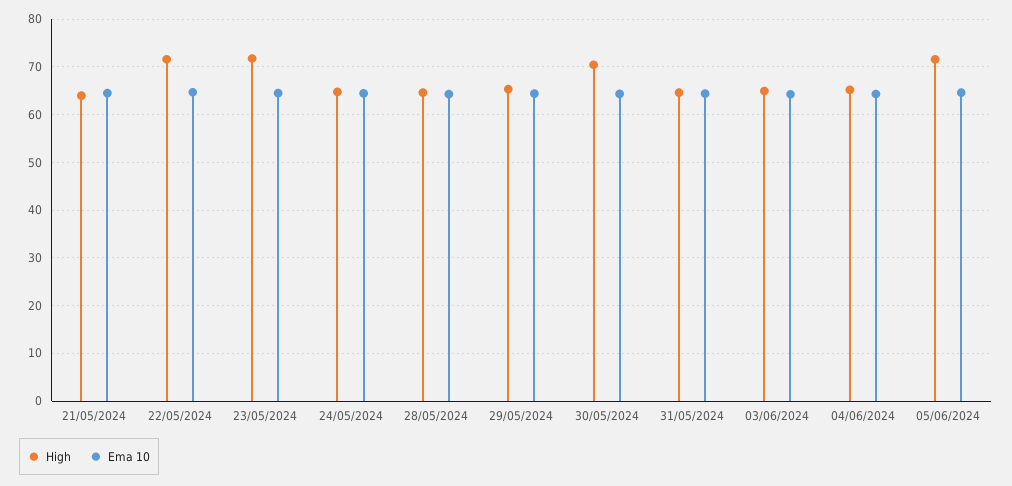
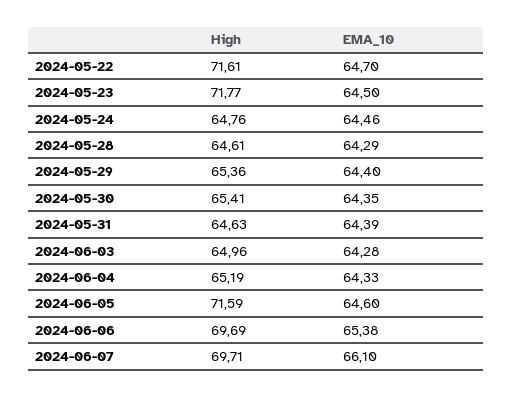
High, 21/05/2024: 64 -> none
Ema 10, 21/05/2024: 64 -> none
High, 30/05/2024: 70 -> 65.41
High, 2024-06-06: none -> 69.69
Ema 10, 2024-06-06: none -> 65.38
High, 2024-06-07: none -> 69.71
Ema 10, 2024-06-07: none -> 66.1

